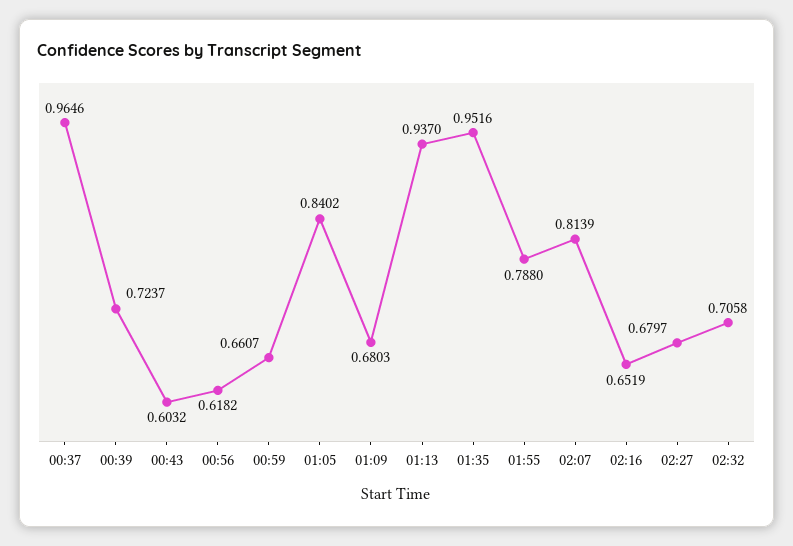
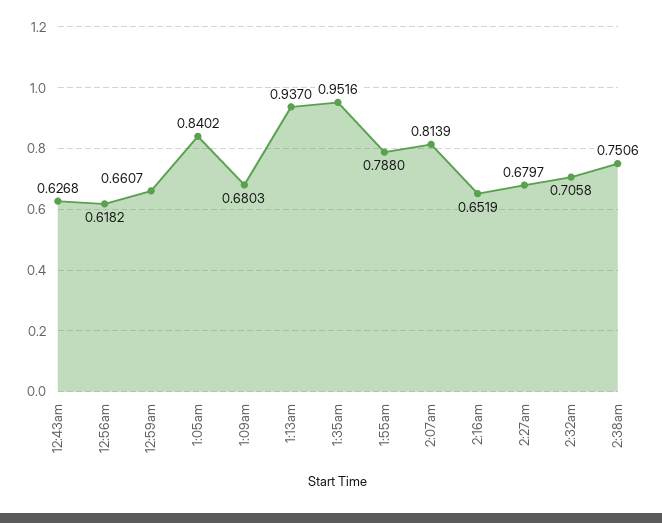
00:37: 0.9646 -> none
00:39: 0.7237 -> none
00:43: 0.6032 -> 0.6268
2:38am: none -> 0.7506

